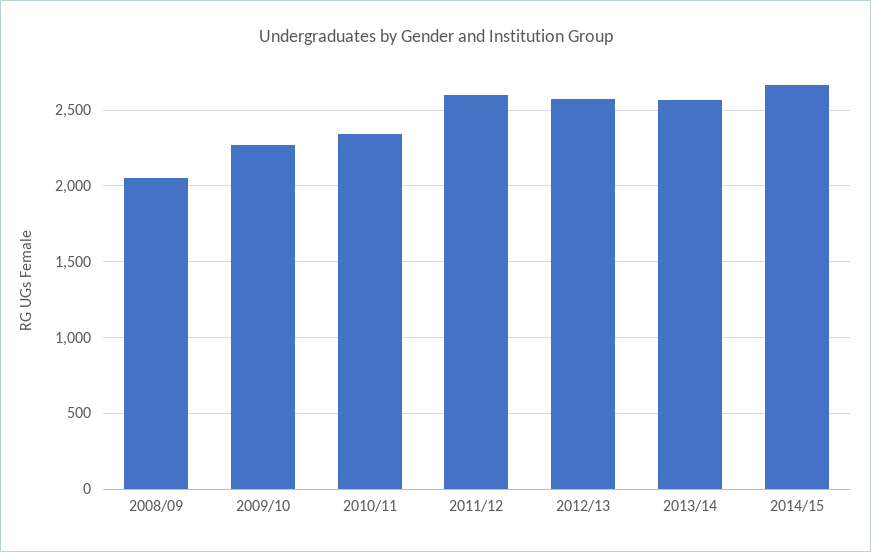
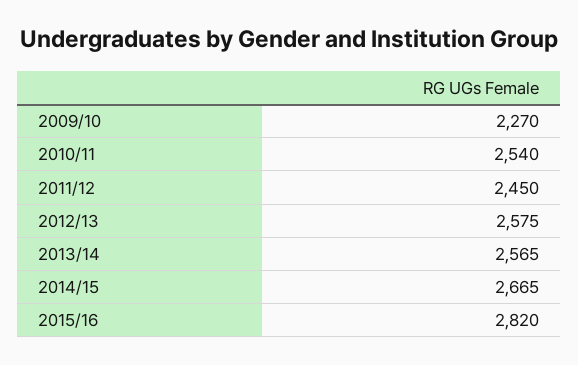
2008/09: 2050 -> none
2010/11: 2350 -> 2540
2011/12: 2600 -> 2450
2015/16: none -> 2820

